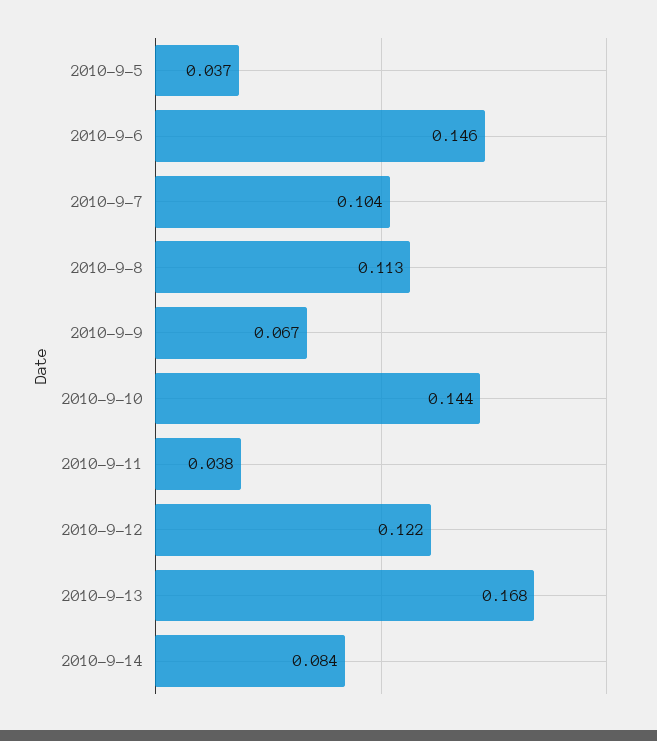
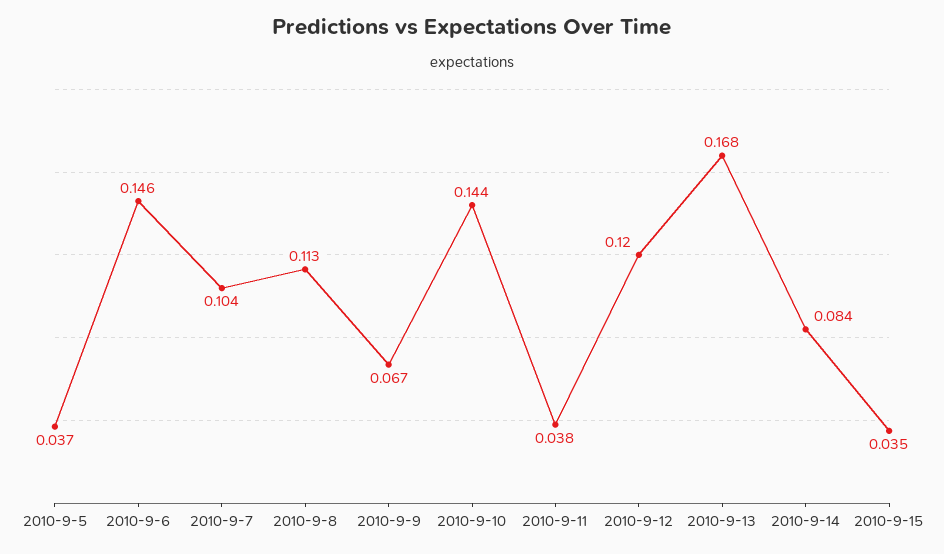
2010-9-12: 0.122 -> 0.12
2010-9-15: none -> 0.035

